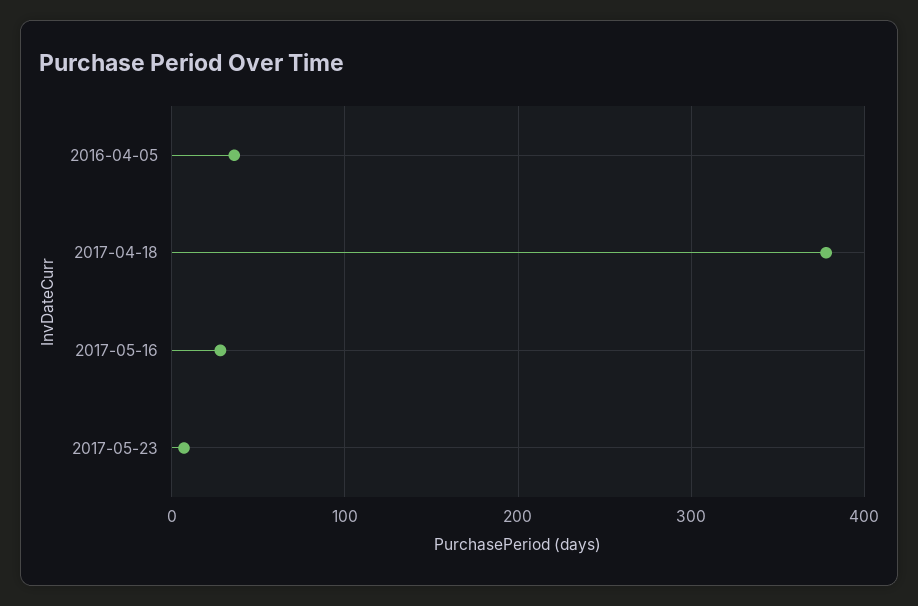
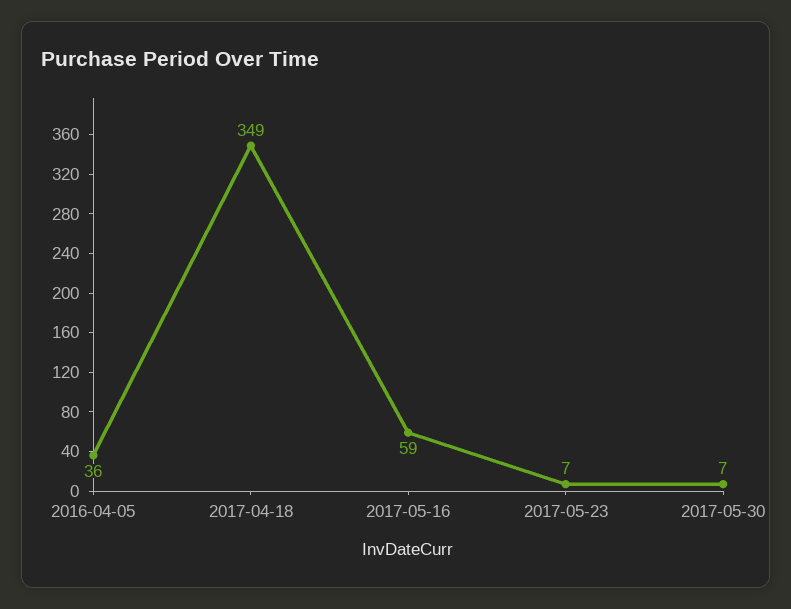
2017-04-18: 380 -> 349
2017-05-16: 30 -> 59
2017-05-30: none -> 7

